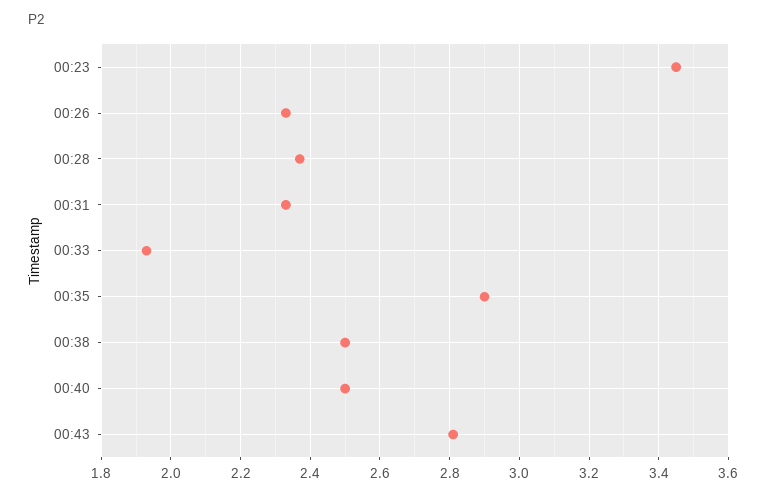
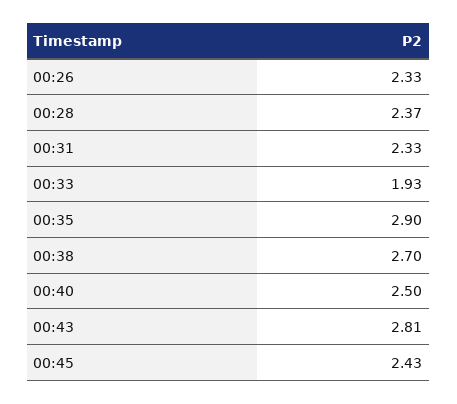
00:23: 3.45 -> none
00:38: 2.5 -> 2.7
00:45: none -> 2.43

